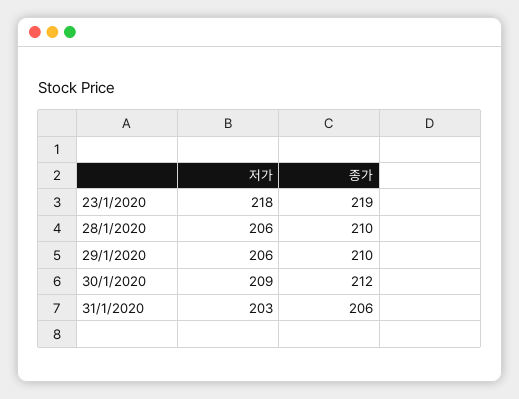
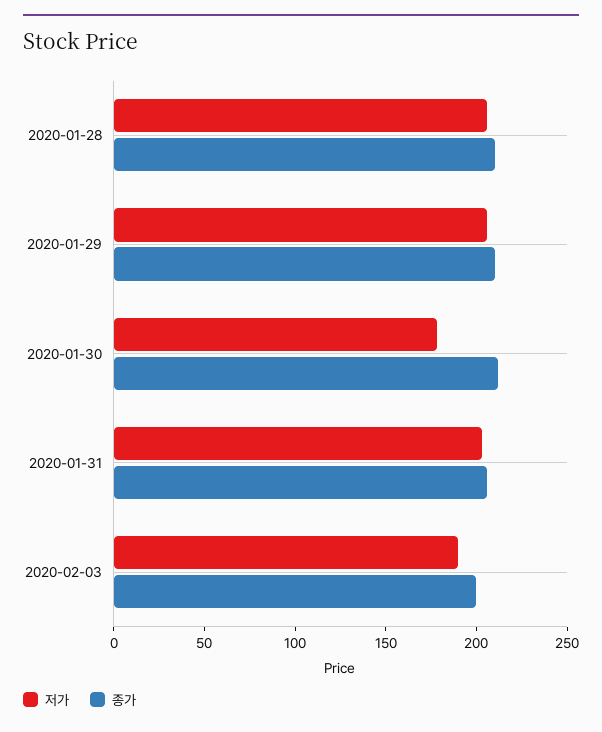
저가, 23/1/2020: 218 -> none
종가, 23/1/2020: 219 -> none
저가, 30/1/2020: 209 -> 180
저가, 2020-02-03: none -> 190
종가, 2020-02-03: none -> 200

